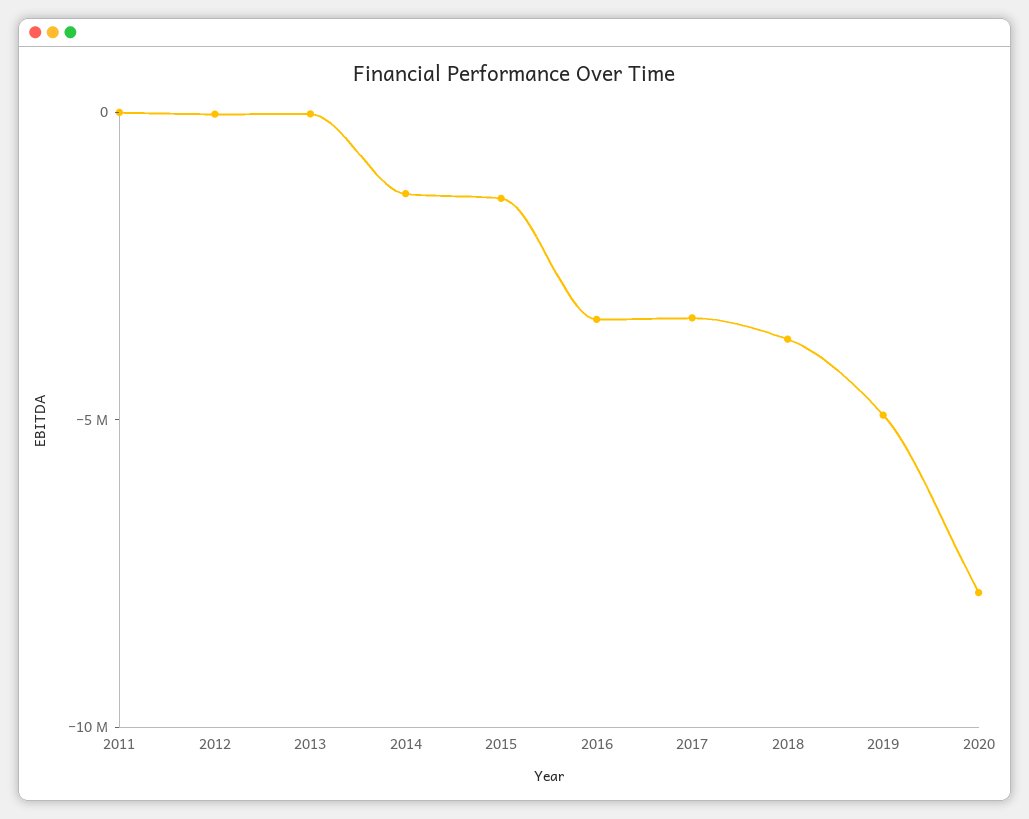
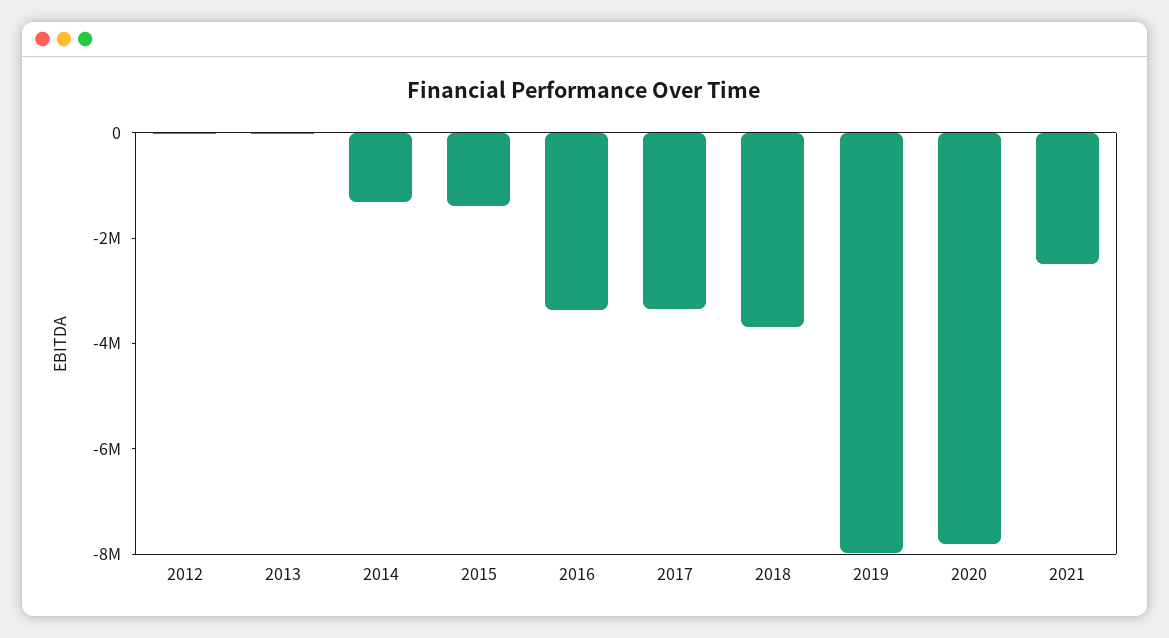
2011: 0 -> none
2019: -5000000 -> -8000000
2021: none -> -2500000

